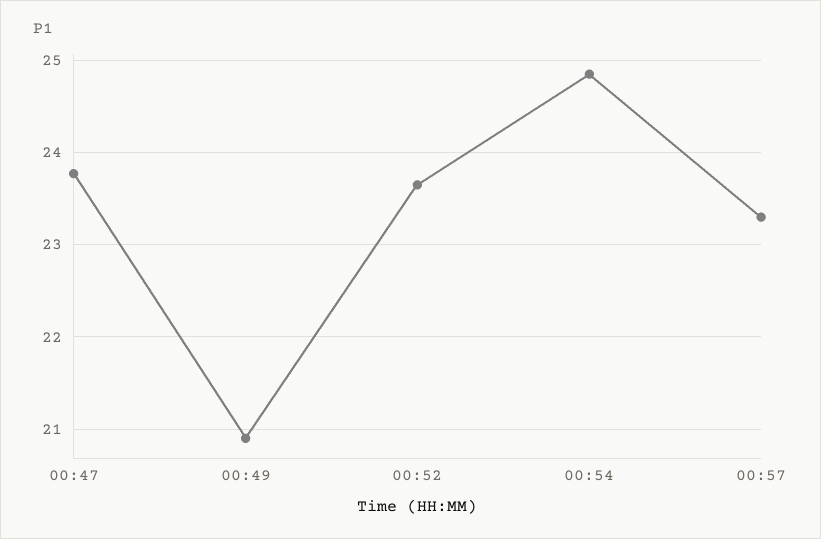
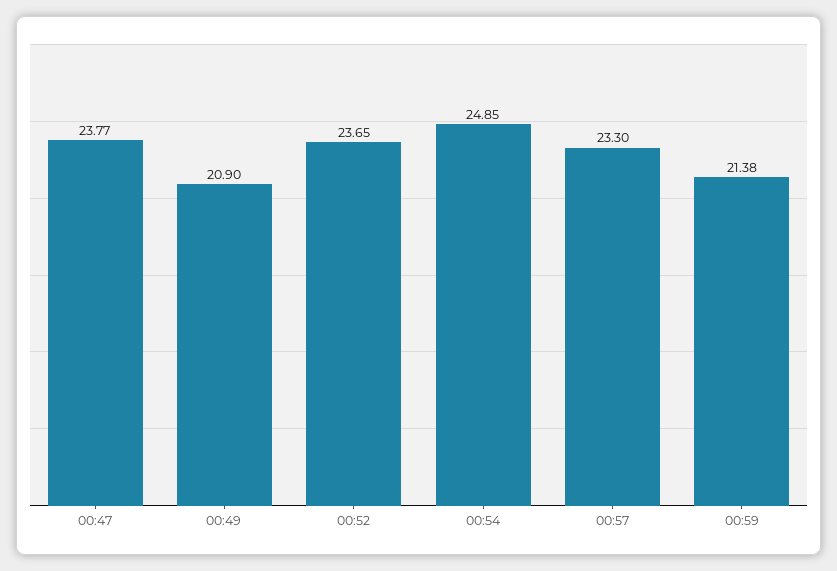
00:59: none -> 21.38

